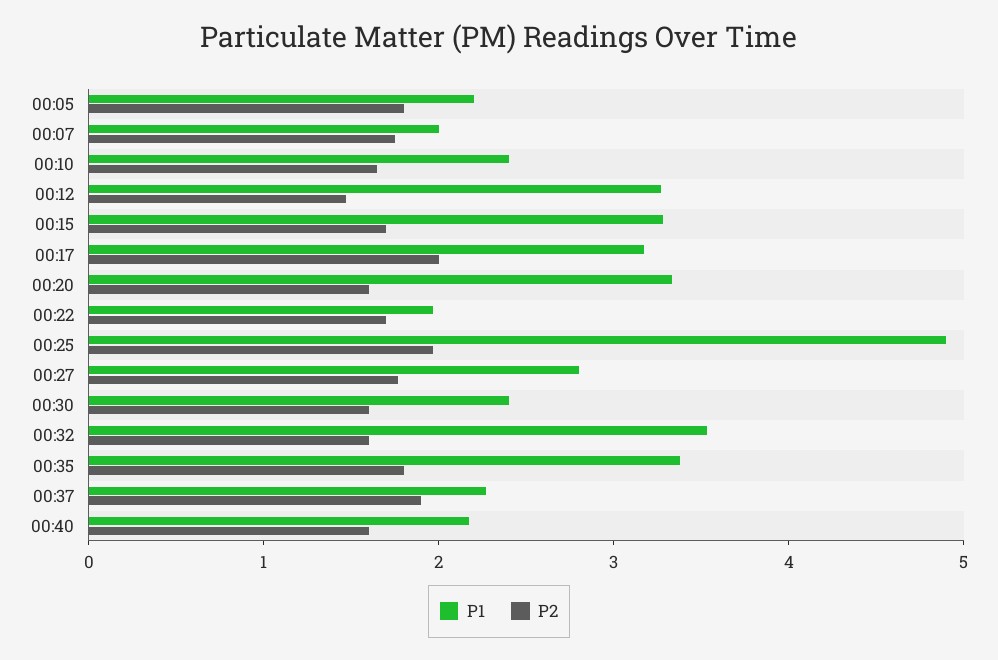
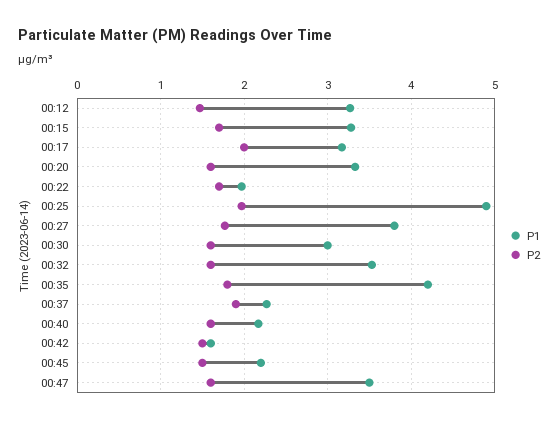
P1, 00:05: 2.2 -> none
P2, 00:05: 1.8 -> none
P1, 00:07: 2 -> none
P2, 00:07: 1.8 -> none
P1, 00:10: 2.4 -> none
P2, 00:10: 1.6 -> none
P1, 00:27: 2.8 -> 3.8
P1, 00:30: 2.4 -> 3
P1, 00:35: 3.4 -> 4.2
P1, 00:42: none -> 1.6
P2, 00:42: none -> 1.5
P1, 00:45: none -> 2.2
P2, 00:45: none -> 1.5
P1, 00:47: none -> 3.5
P2, 00:47: none -> 1.6

